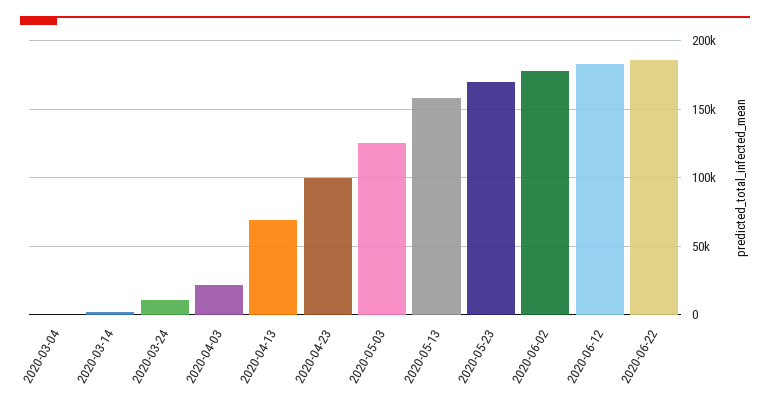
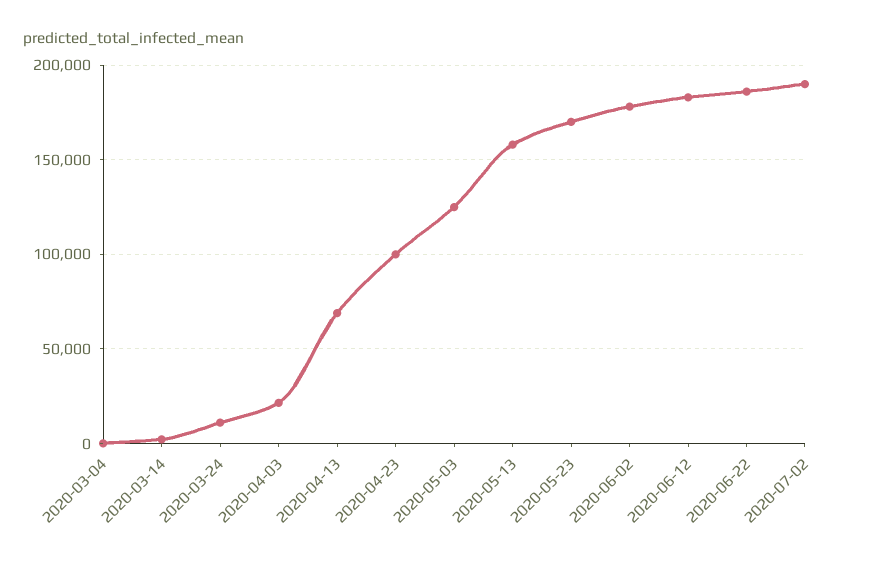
2020-07-02: none -> 190000

